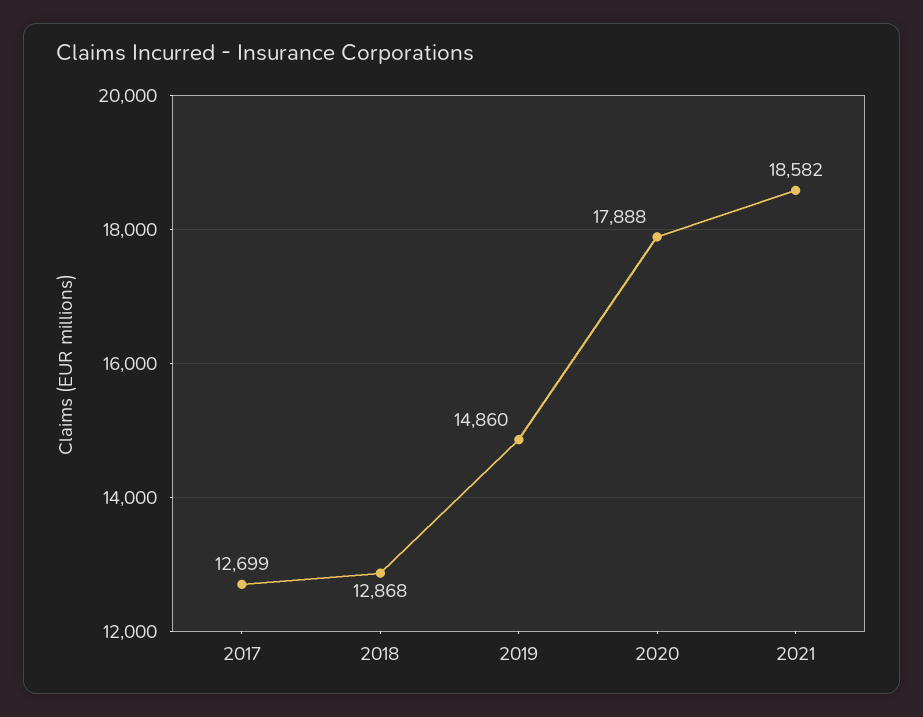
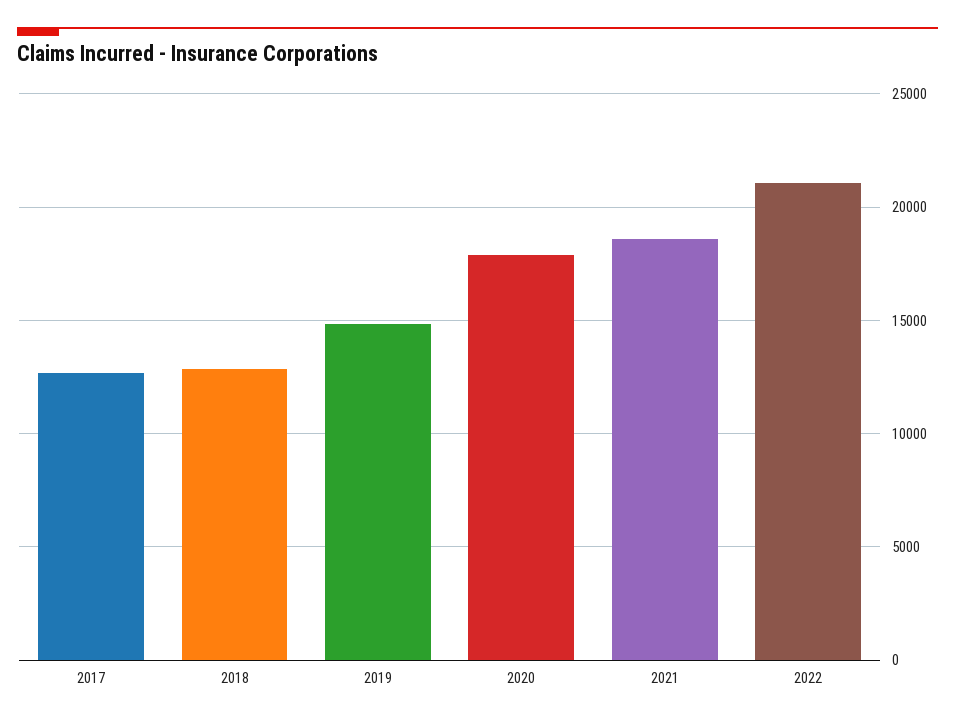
2022: none -> 21000

